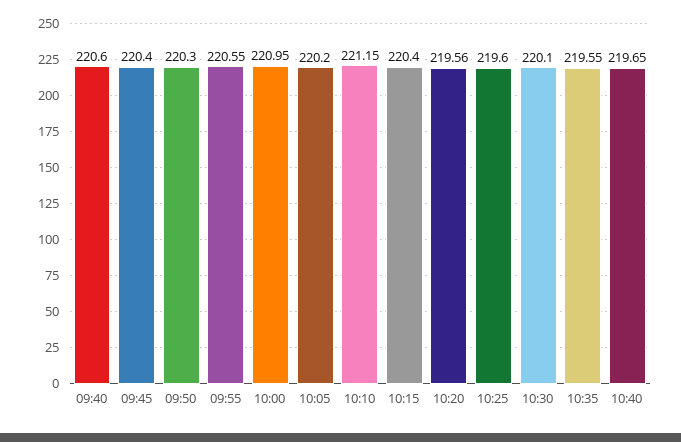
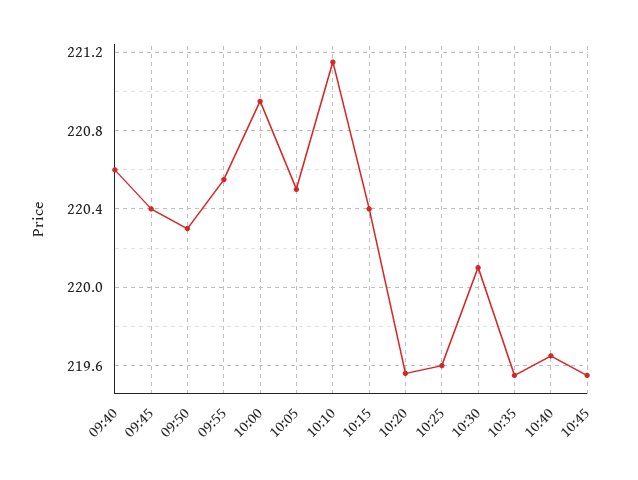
10:05: 220.2 -> 220.5
10:45: none -> 219.55

